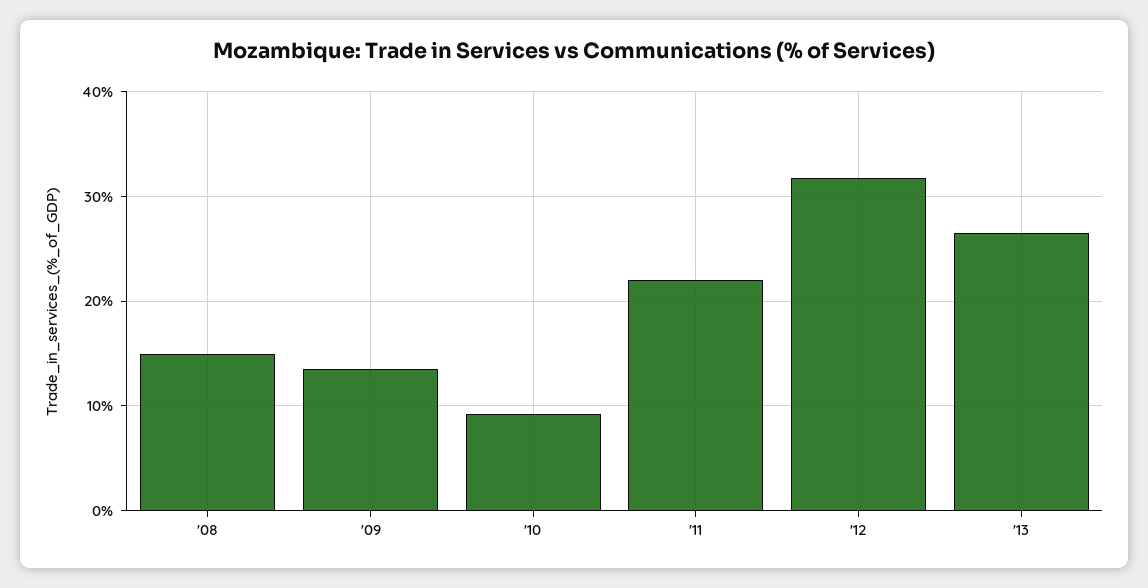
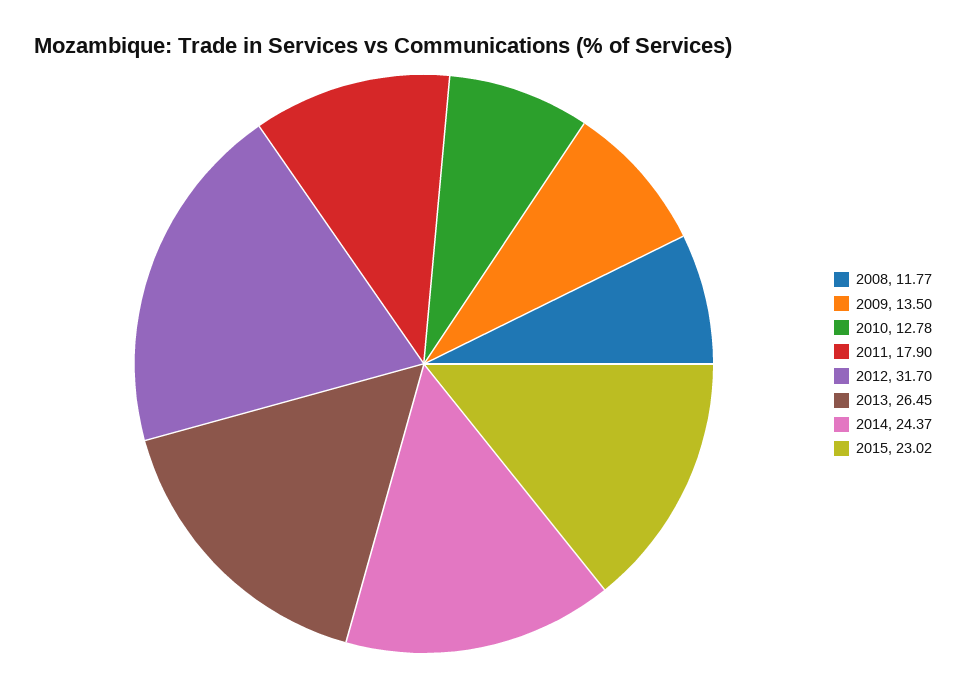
'08: 15 -> 11.77
'10: 9 -> 12.78
'11: 22 -> 17.9
2014: none -> 24.37
2015: none -> 23.02

